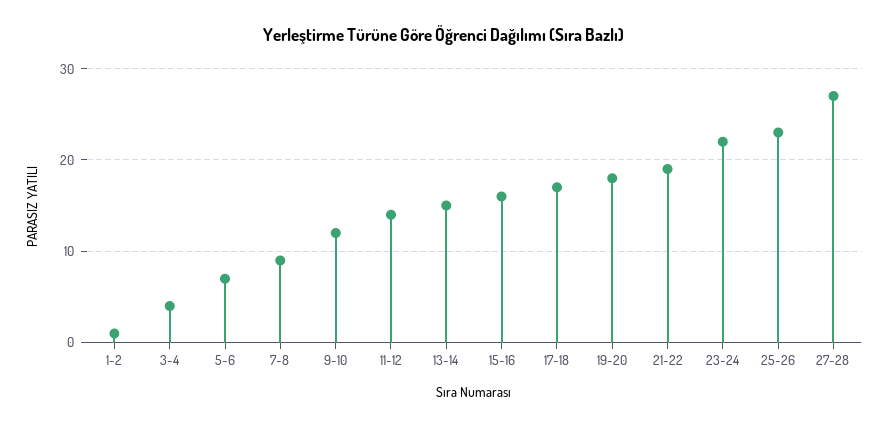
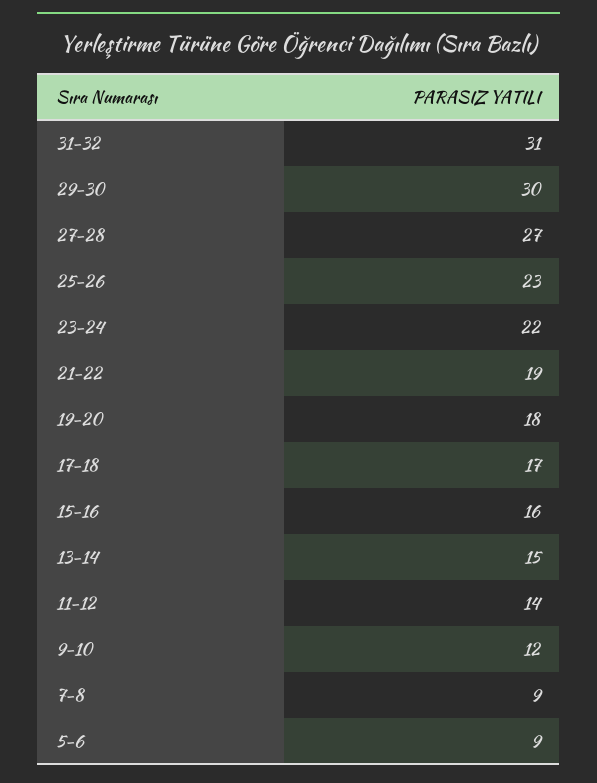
1-2: 1 -> none
3-4: 4 -> none
5-6: 7 -> 9
31-32: none -> 31
29-30: none -> 30

